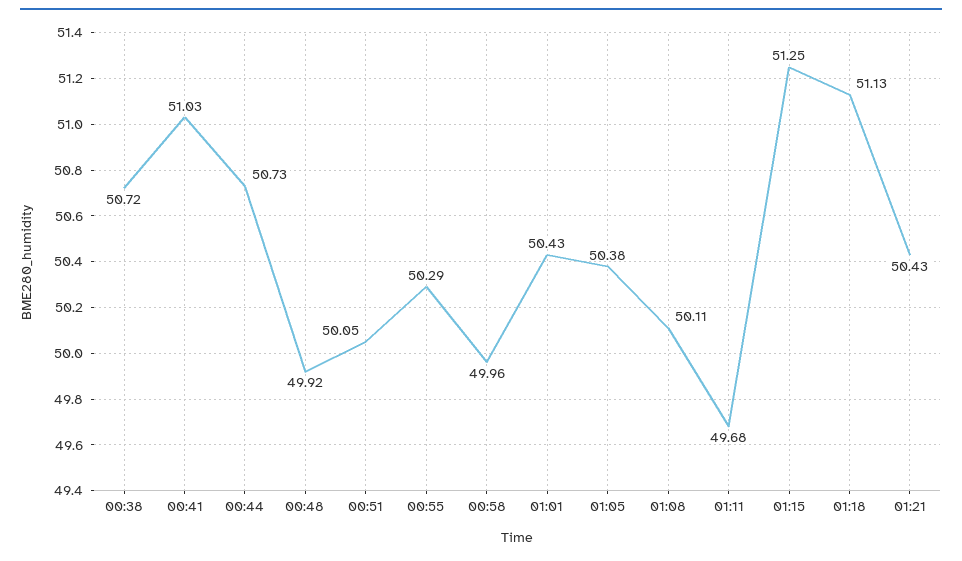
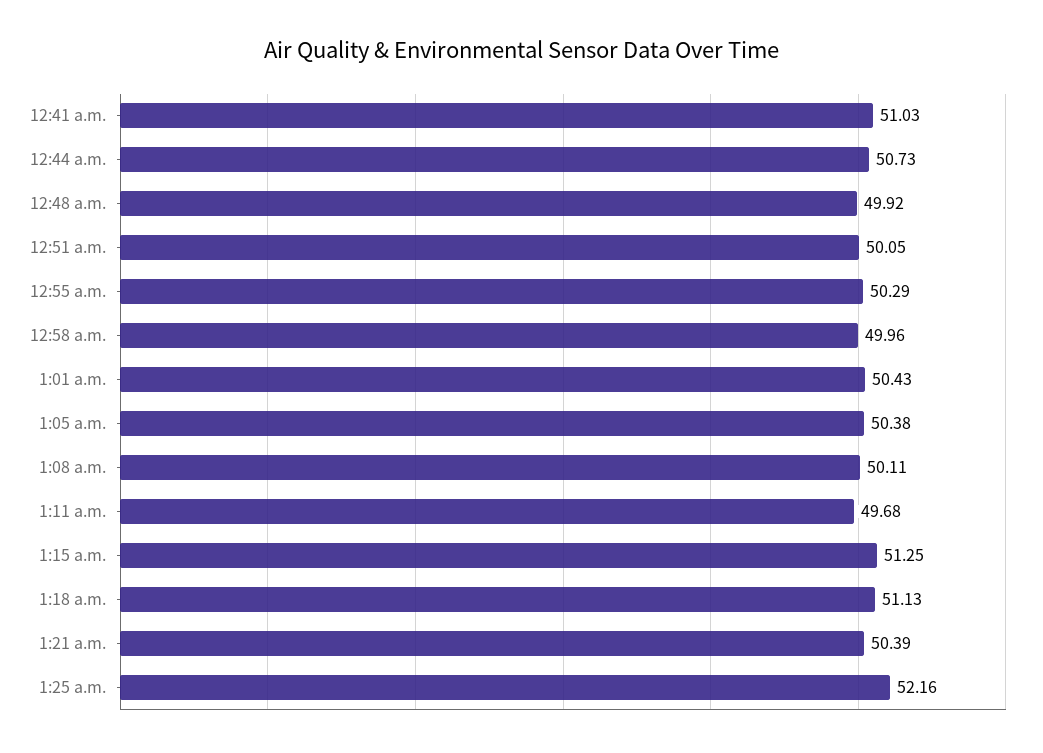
00:38: 50.72 -> none
01:21: 50.43 -> 50.39
1:25 a.m.: none -> 52.16

